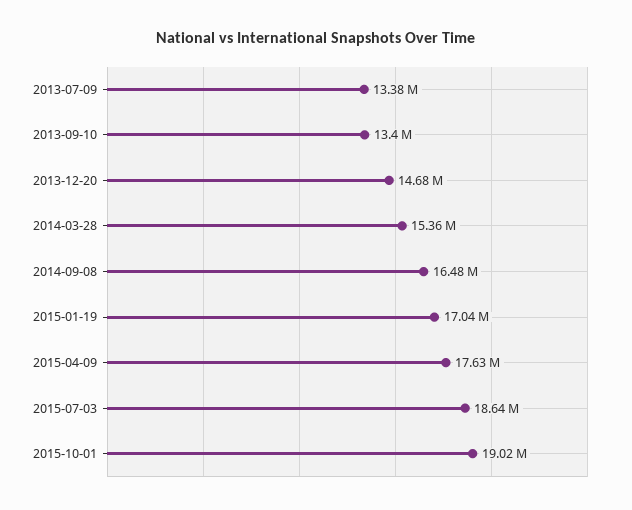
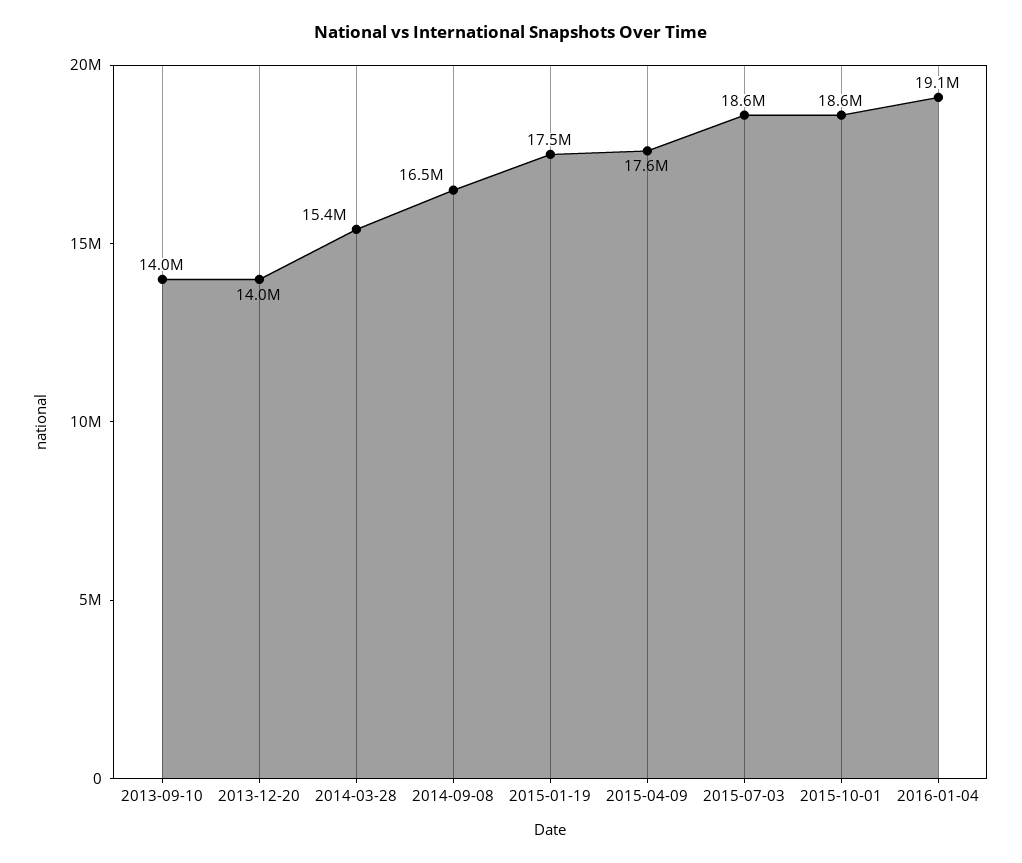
2013-07-09: 13380000 -> none
2013-09-10: 13400000 -> 14000000
2013-12-20: 14680000 -> 14000000
2015-01-19: 17040000 -> 17500000
2015-10-01: 19020000 -> 18600000
2016-01-04: none -> 19100000

